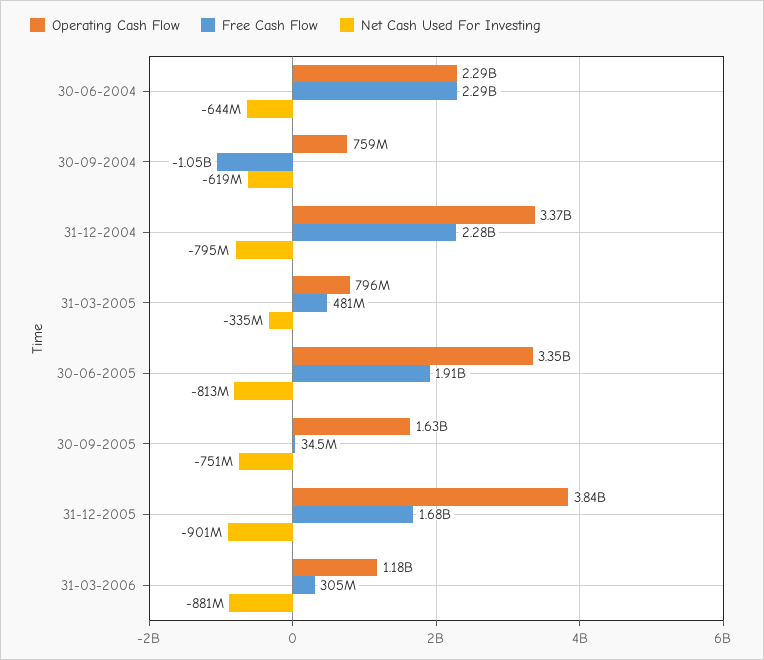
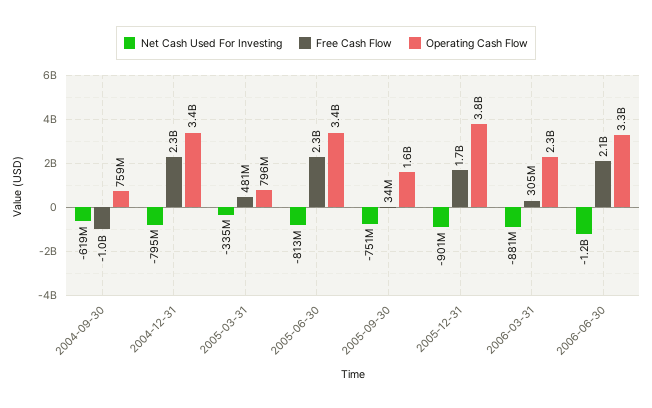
Operating Cash Flow, 30-06-2004: 2290000000 -> none
Free Cash Flow, 30-06-2004: 2290000000 -> none
Net Cash Used For Investing, 30-06-2004: -644000000 -> none
Free Cash Flow, 30-06-2005: 1910000000 -> 2300000000
Operating Cash Flow, 31-03-2006: 1180000000 -> 2300000000
Net Cash Used For Investing, 2006-06-30: none -> -1200000000
Free Cash Flow, 2006-06-30: none -> 2100000000
Operating Cash Flow, 2006-06-30: none -> 3300000000

